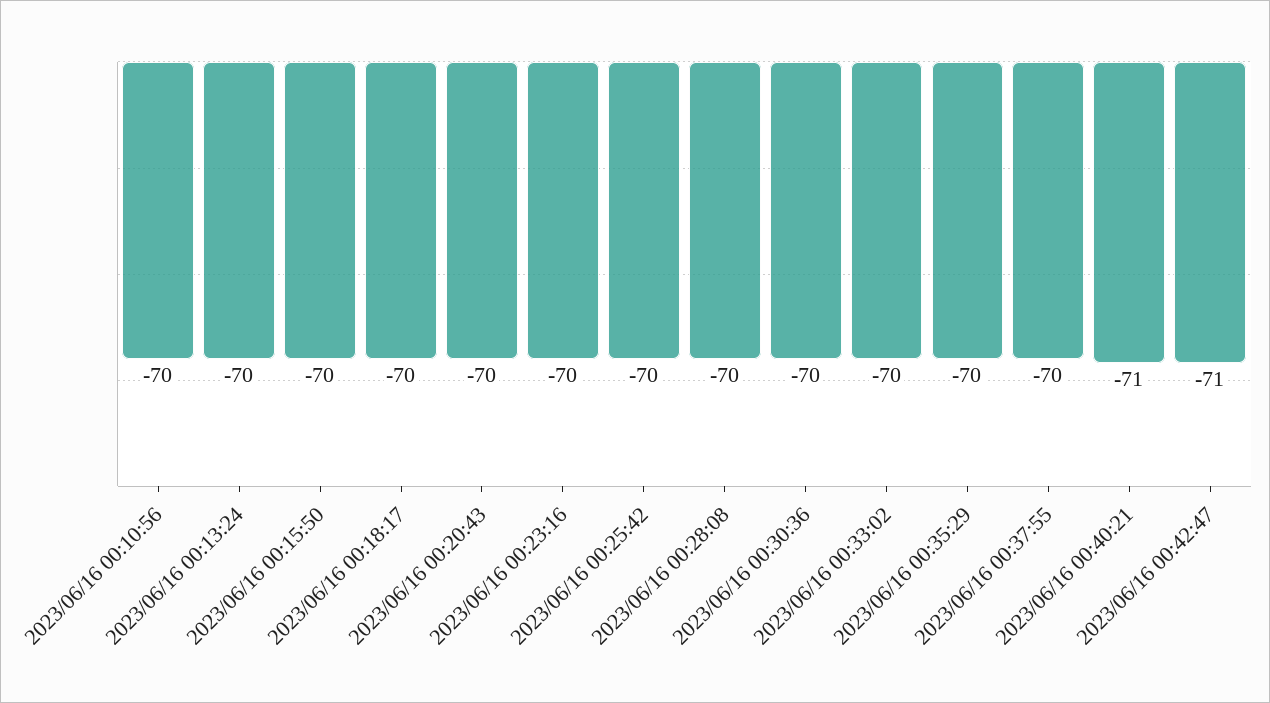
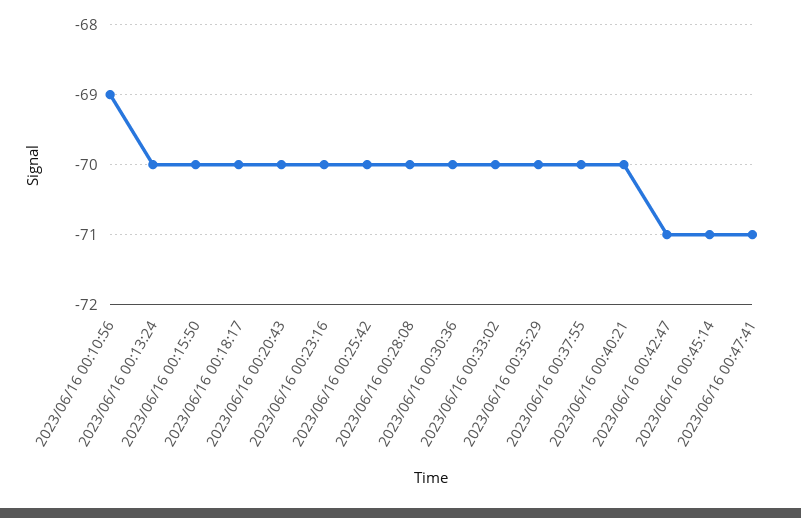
2023/06/16 00:10:56: -70 -> -69
2023/06/16 00:40:21: -71 -> -70
2023/06/16 00:45:14: none -> -71
2023/06/16 00:47:41: none -> -71

